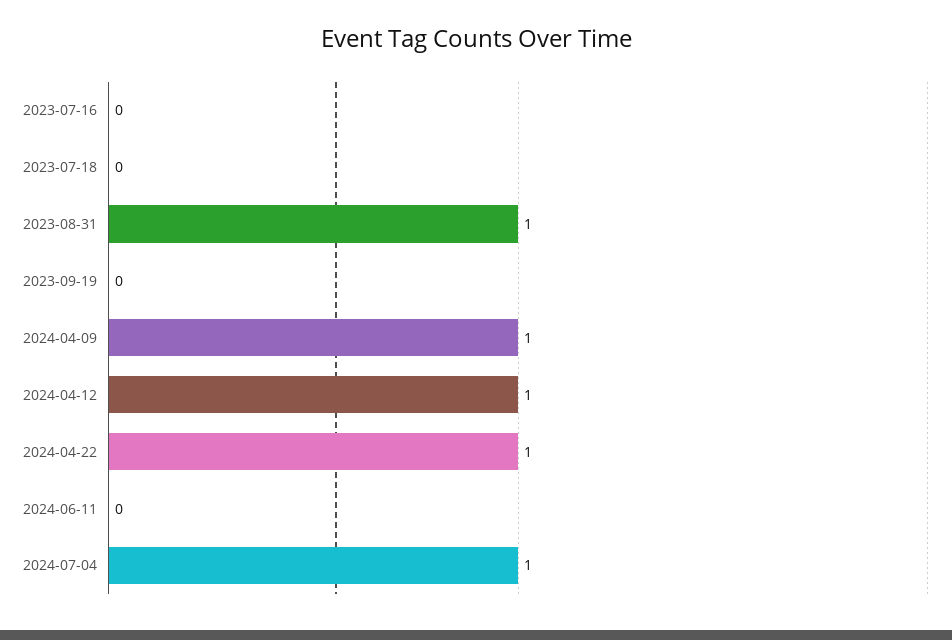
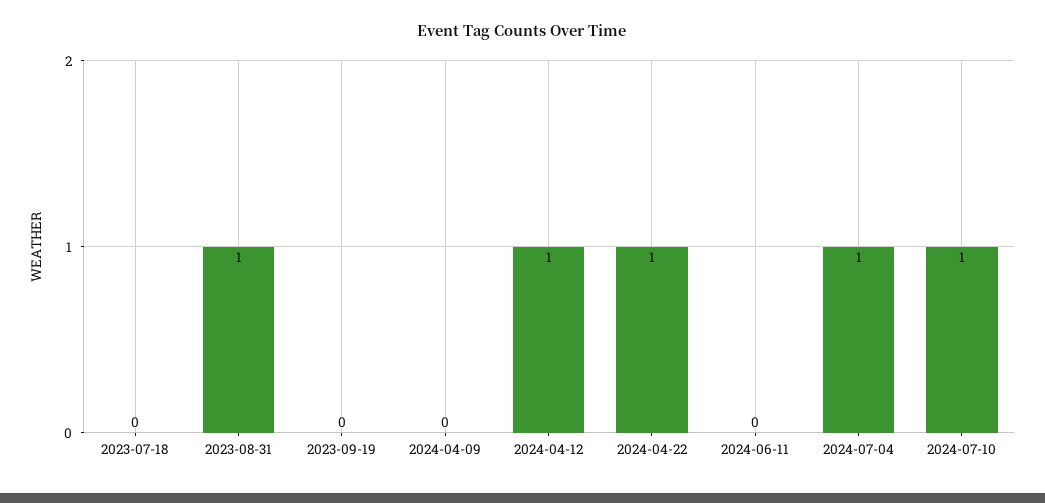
2023-07-16: 0 -> none
2024-04-09: 1 -> 0
2024-07-10: none -> 1

